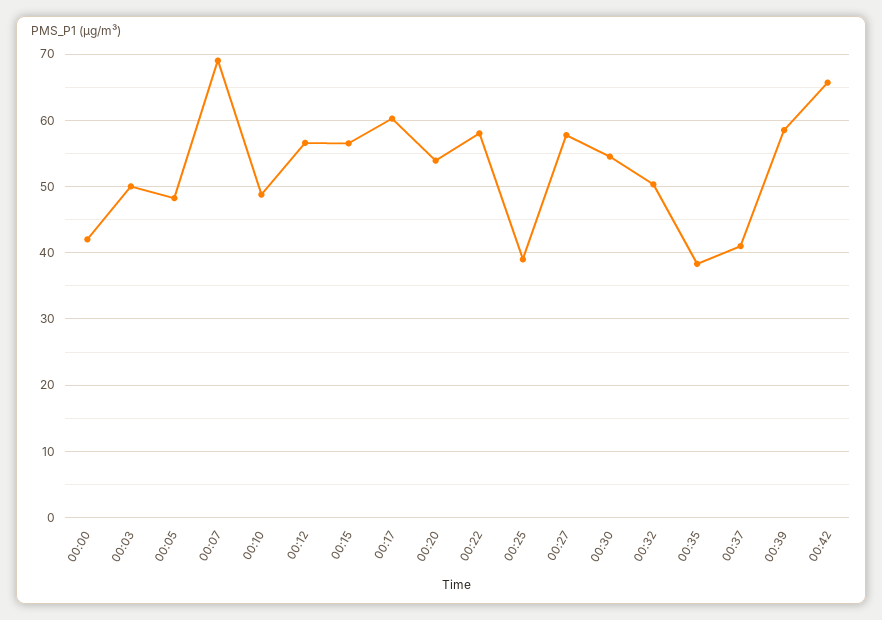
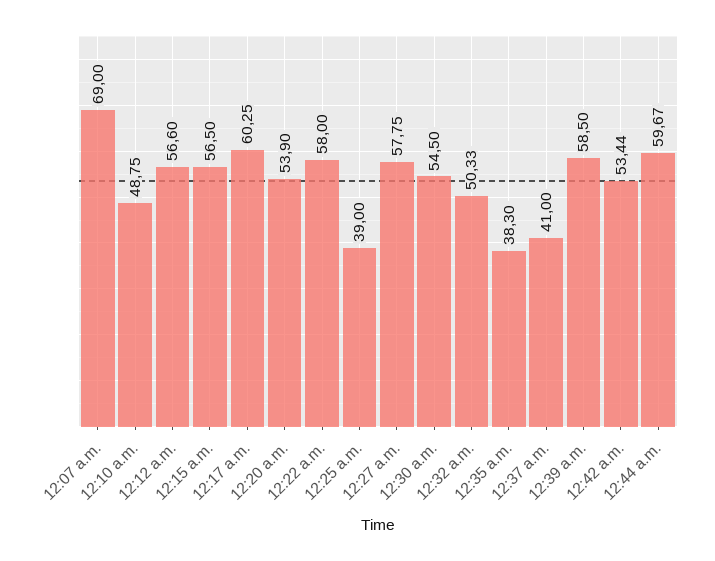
00:00: 42 -> none
00:03: 50 -> none
00:05: 48 -> none
00:42: 66 -> 53.44
12:44 a.m.: none -> 59.67

